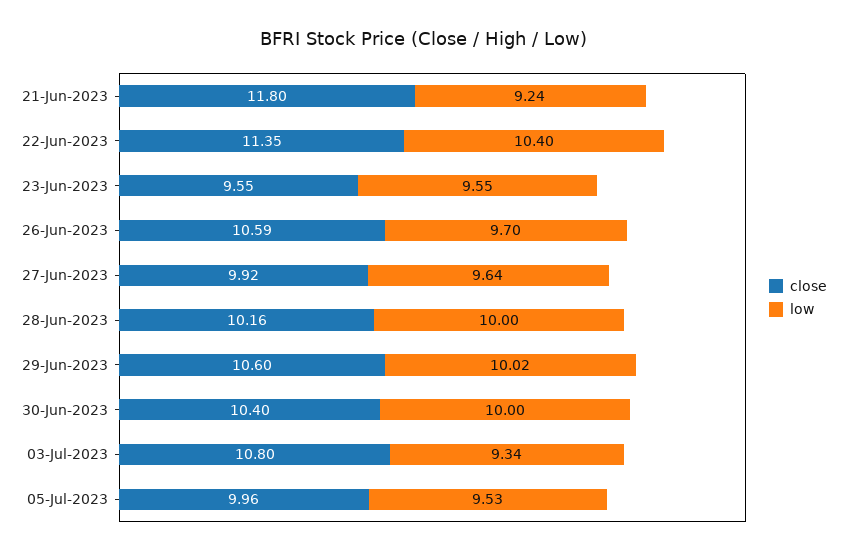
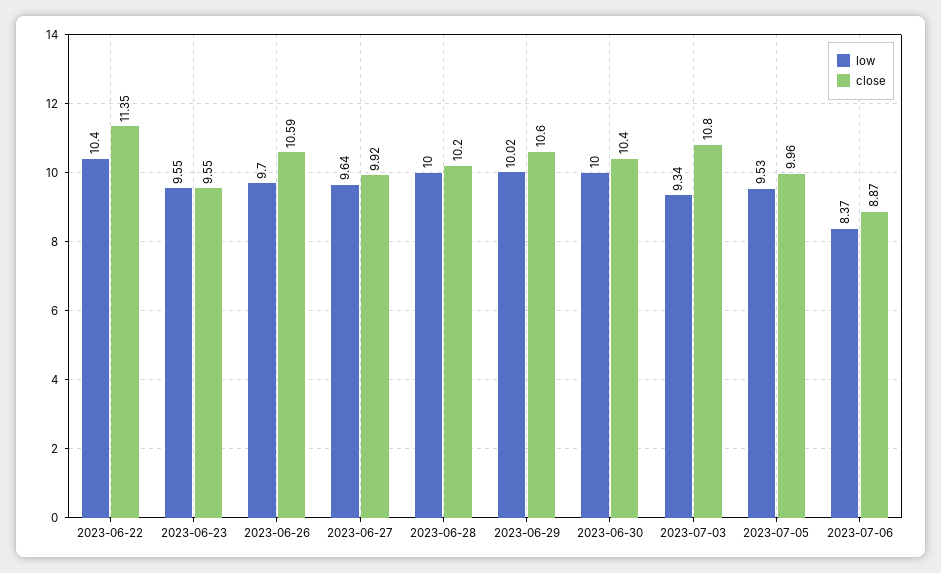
close, 21-Jun-2023: 11.8 -> none
low, 21-Jun-2023: 9.24 -> none
close, 28-Jun-2023: 10.16 -> 10.2
low, 2023-07-06: none -> 8.37
close, 2023-07-06: none -> 8.87

